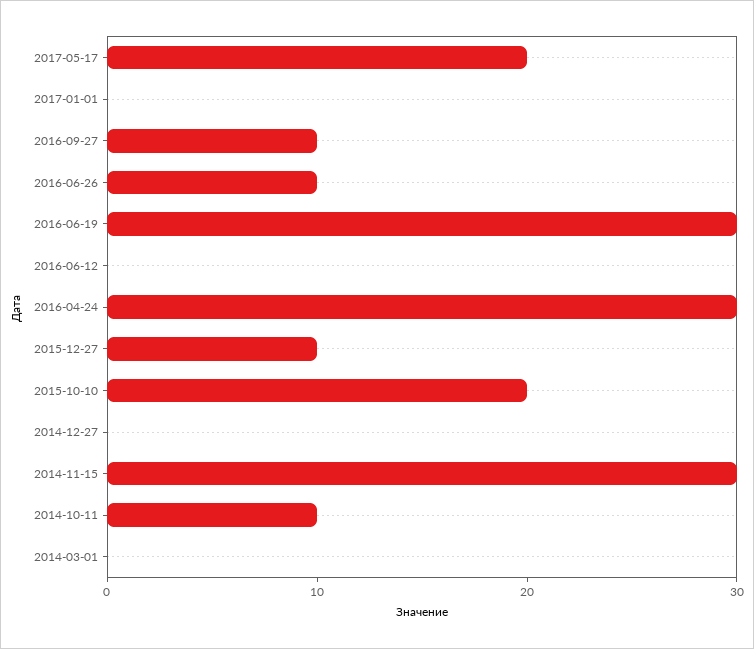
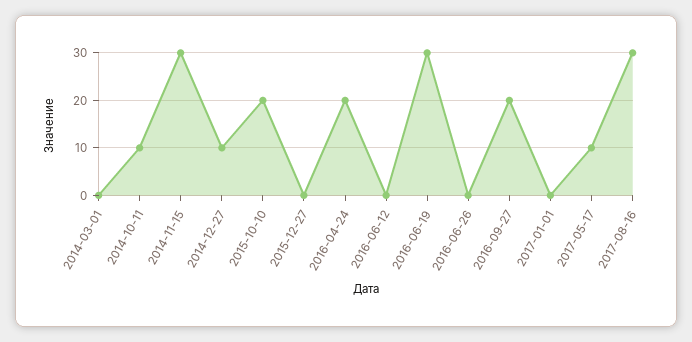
2017-05-17: 20 -> 10
2016-09-27: 10 -> 20
2016-06-26: 10 -> 0
2016-04-24: 30 -> 20
2015-12-27: 10 -> 0
2014-12-27: 0 -> 10
2017-08-16: none -> 30

